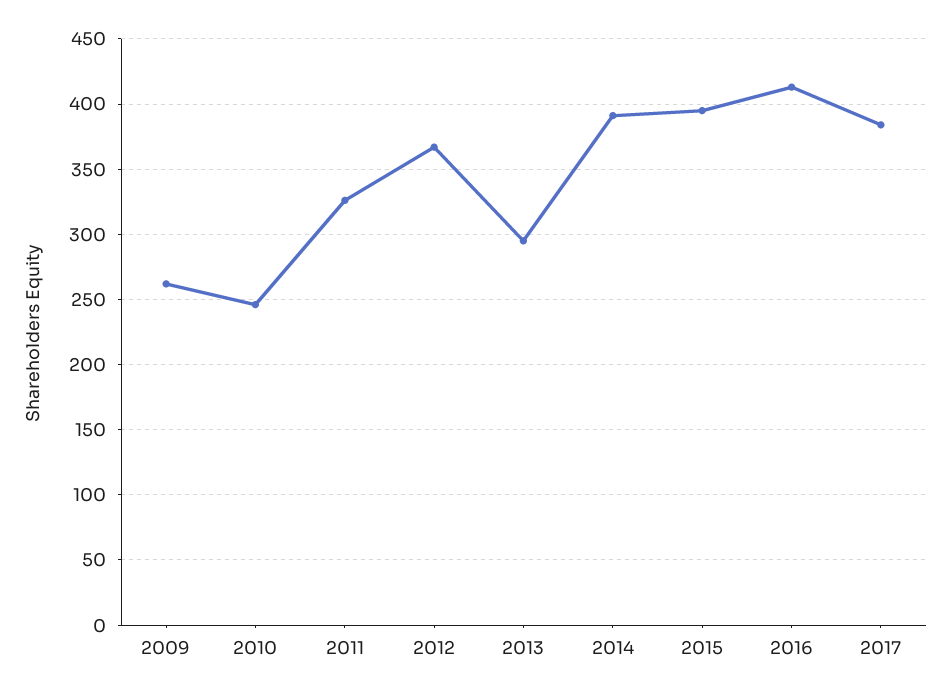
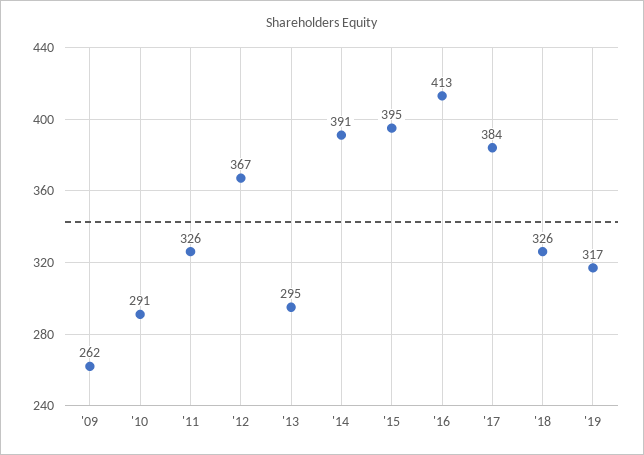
2010: 245 -> 291
'18: none -> 326
'19: none -> 317

